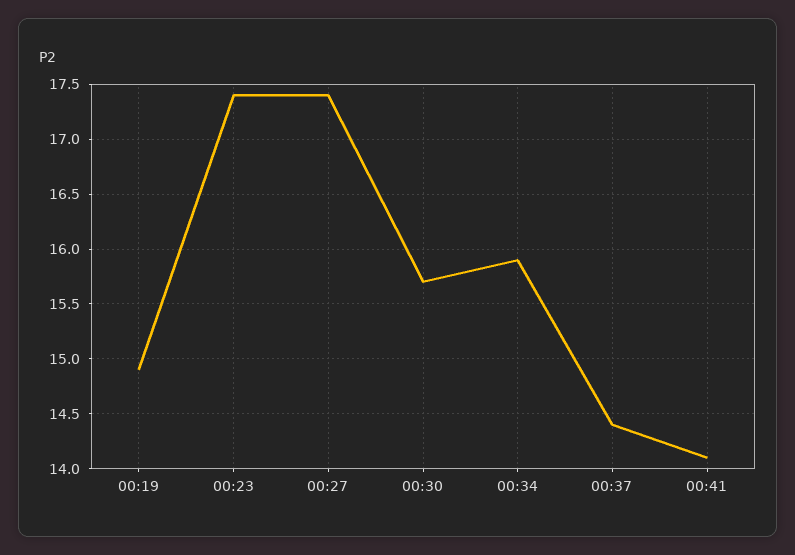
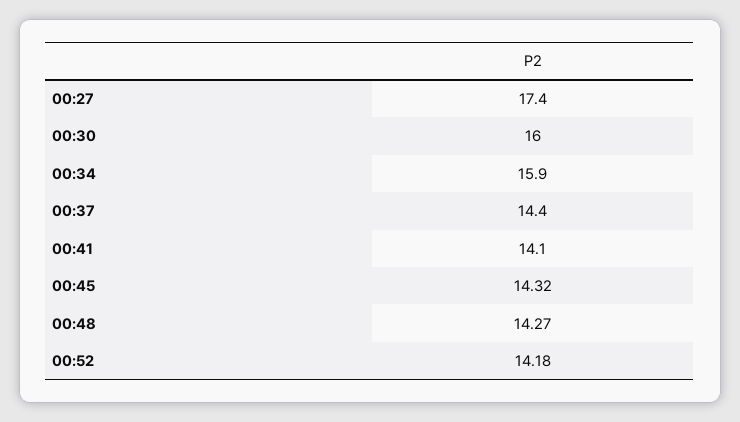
00:19: 14.9 -> none
00:23: 17.4 -> none
00:30: 15.7 -> 16
00:45: none -> 14.32
00:48: none -> 14.27
00:52: none -> 14.18

